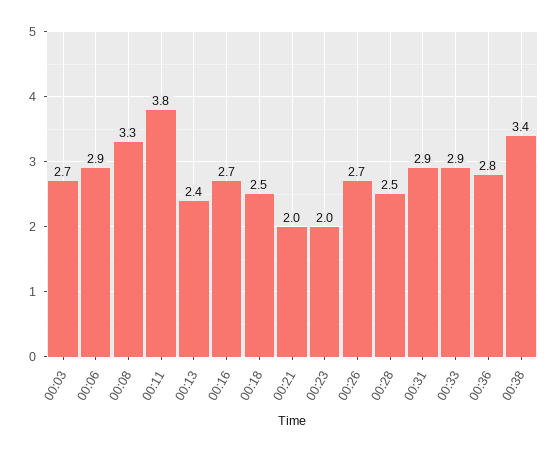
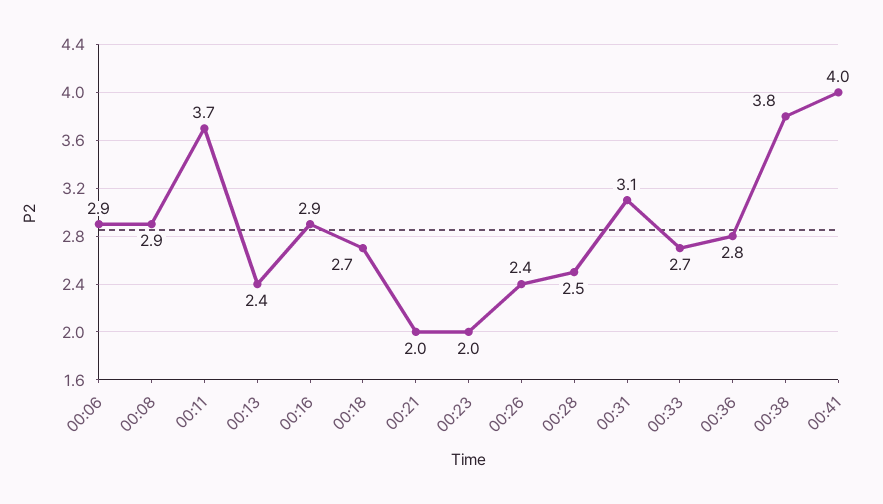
00:03: 2.7 -> none
00:08: 3.3 -> 2.9
00:11: 3.8 -> 3.7
00:16: 2.7 -> 2.9
00:18: 2.5 -> 2.7
00:26: 2.7 -> 2.4
00:31: 2.9 -> 3.1
00:33: 2.9 -> 2.7
00:38: 3.4 -> 3.8
00:41: none -> 4

